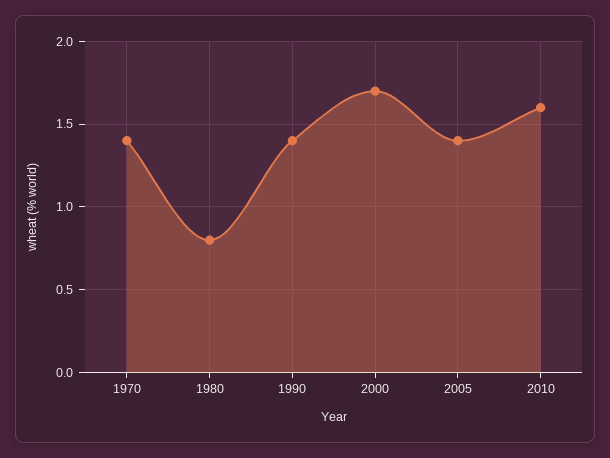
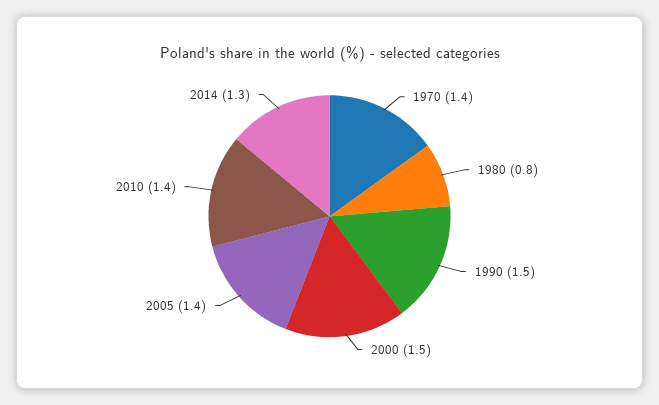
1990: 1.4 -> 1.5
2000: 1.7 -> 1.5
2010: 1.6 -> 1.4
2014: none -> 1.3

